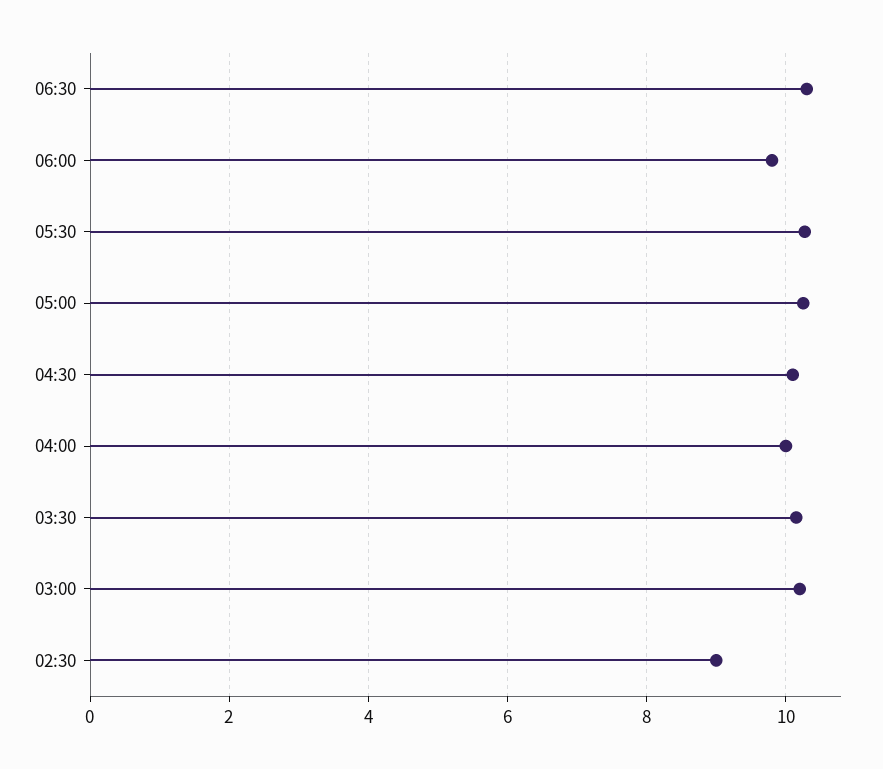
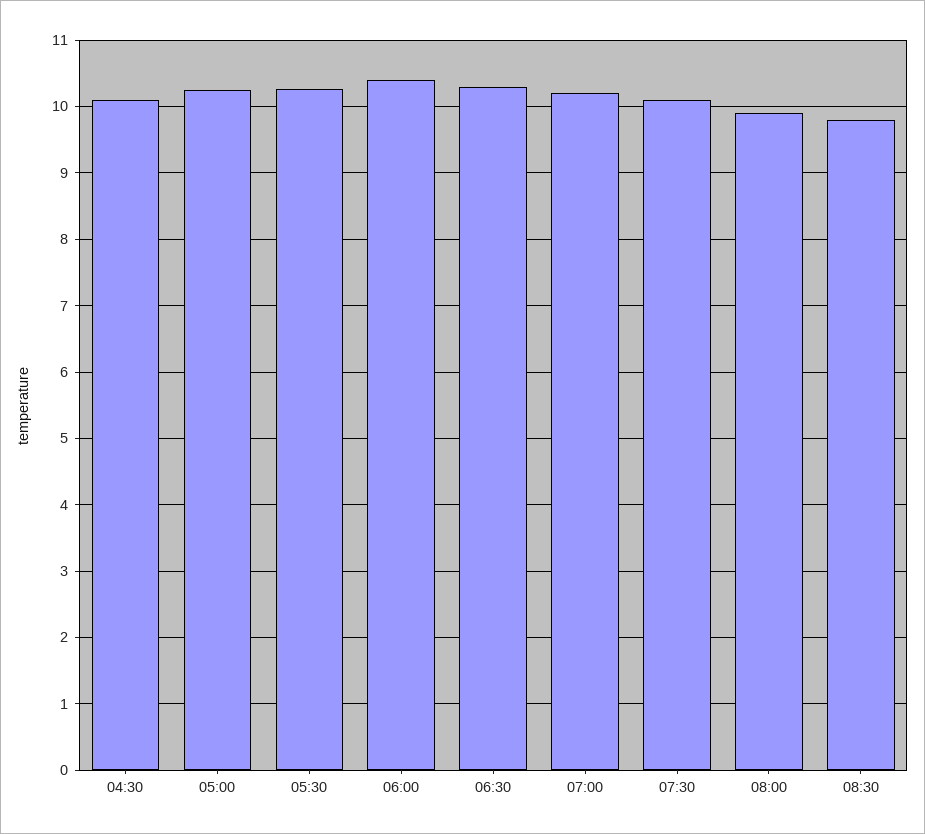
06:00: 9.8 -> 10.4
04:00: 10 -> none
03:30: 10.2 -> none
03:00: 10.2 -> none
02:30: 9 -> none
07:00: none -> 10.2
07:30: none -> 10.1
08:00: none -> 9.9
08:30: none -> 9.8

